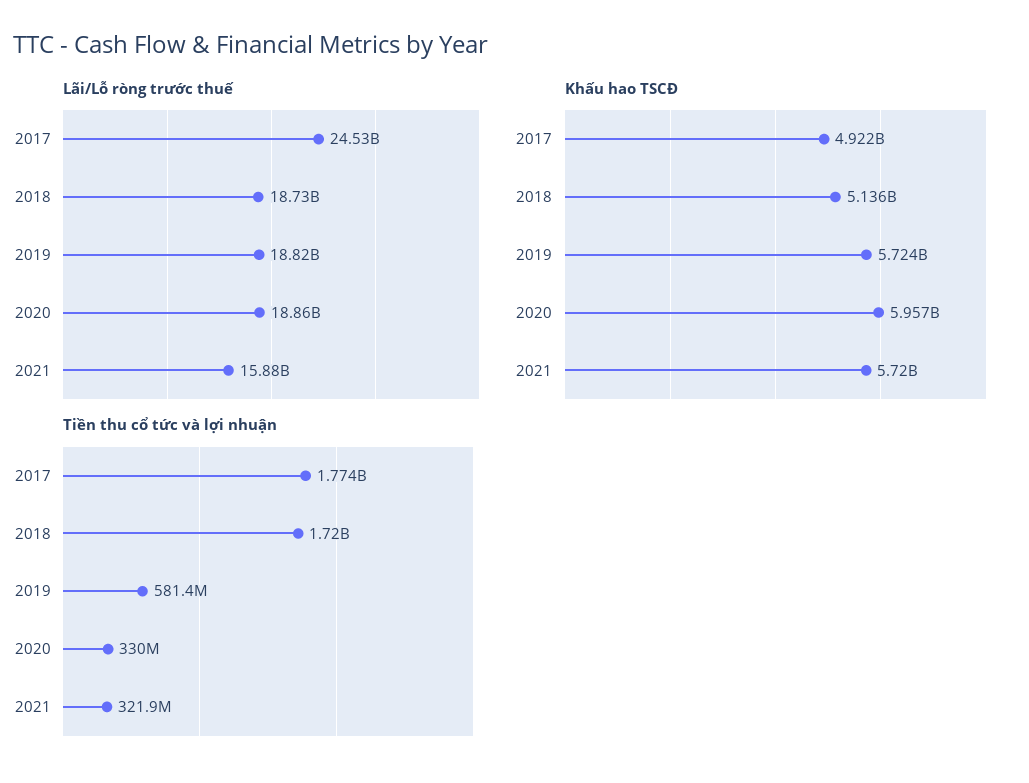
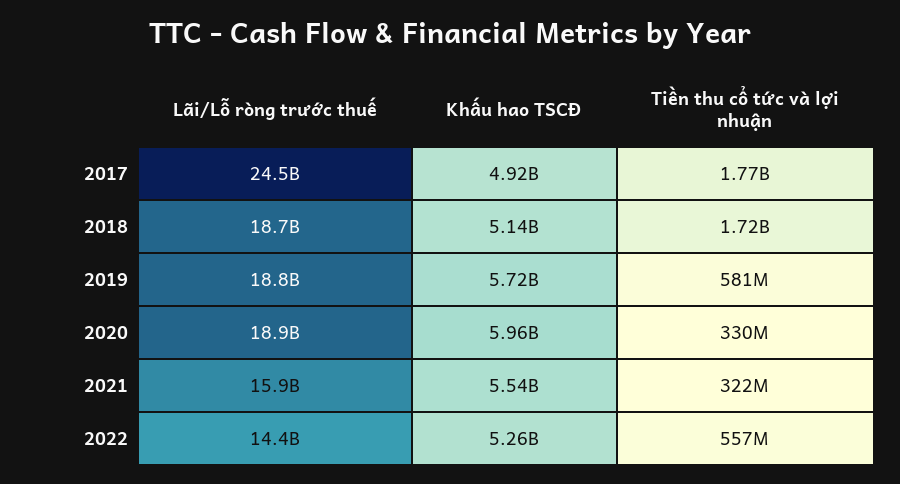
Khấu hao TSCĐ, 2021: 5720000000 -> 5540000000
Lãi/Lỗ ròng trước thuế, 2022: none -> 14400000000
Khấu hao TSCĐ, 2022: none -> 5260000000
Tiền thu cổ tức và lợi nhuận, 2022: none -> 557000000

